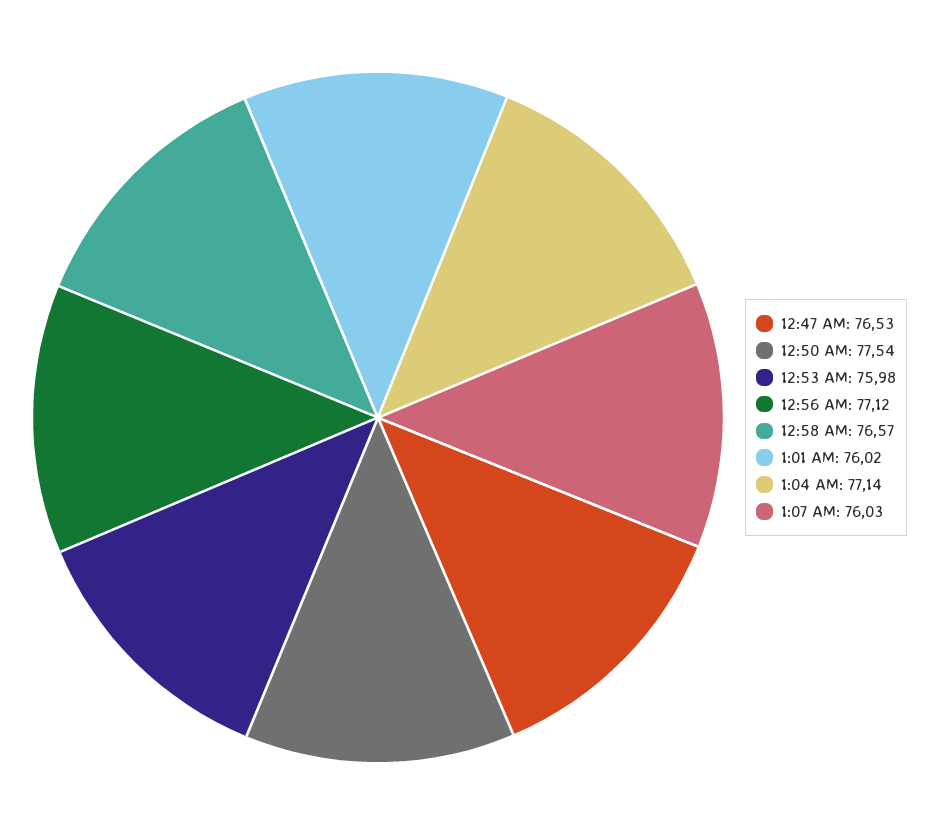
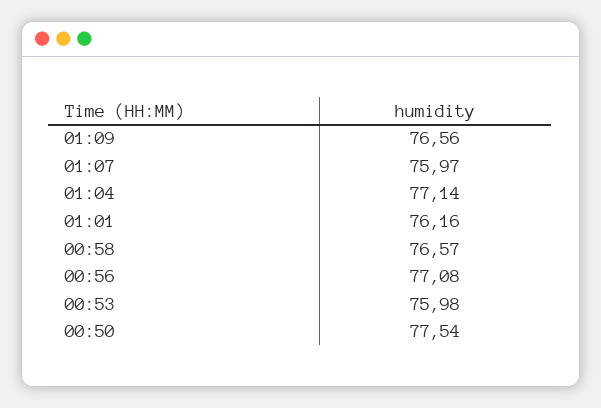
12:47 AM: 76.53 -> none
12:56 AM: 77.12 -> 77.08
1:01 AM: 76.02 -> 76.16
1:07 AM: 76.03 -> 75.97
01:09: none -> 76.56

